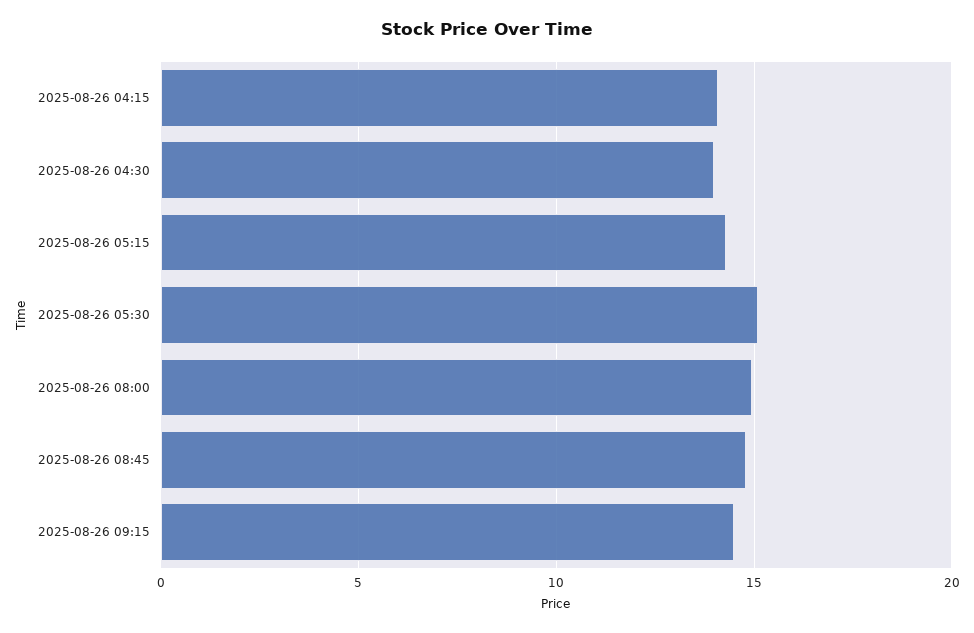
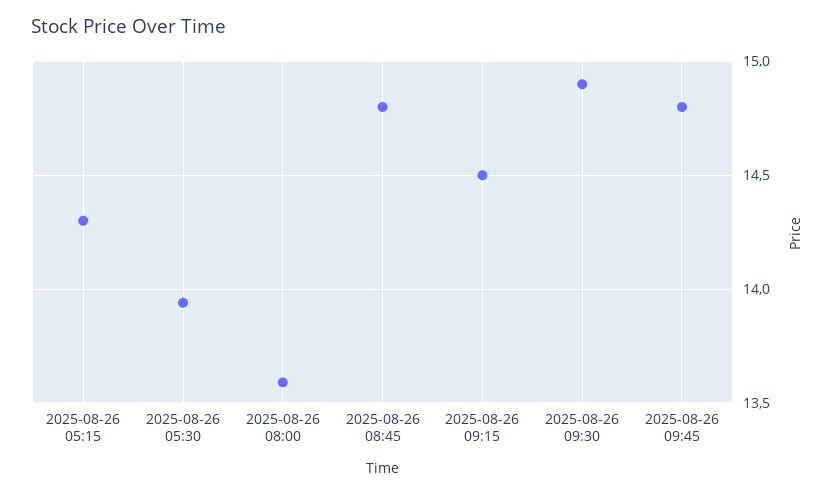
2025-08-26 04:15: 14 -> none
2025-08-26 04:30: 14 -> none
2025-08-26 05:30: 15 -> 13.95
2025-08-26 08:00: 15 -> 13.6
2025-08-26 09:30: none -> 14.9
2025-08-26 09:45: none -> 14.8

